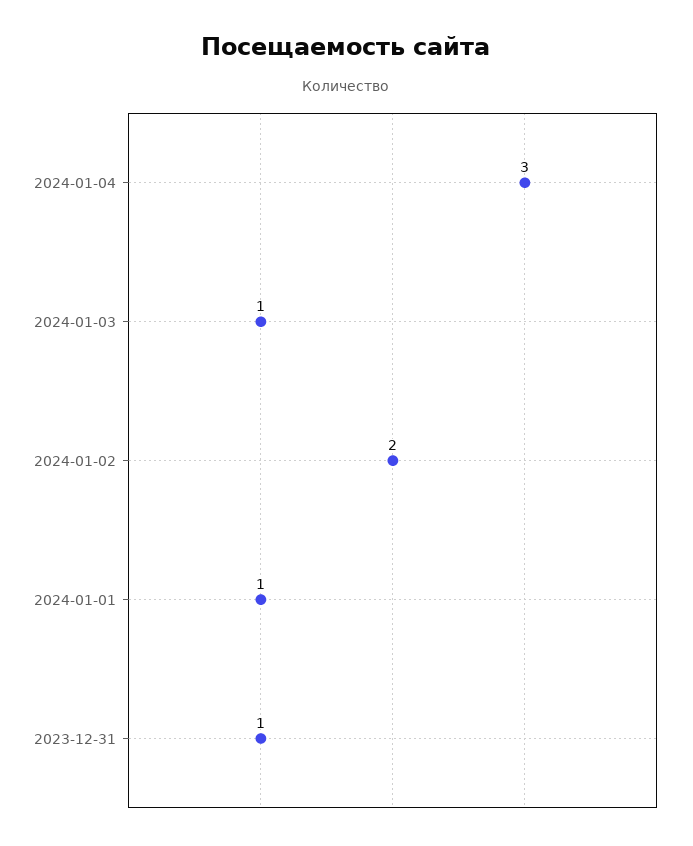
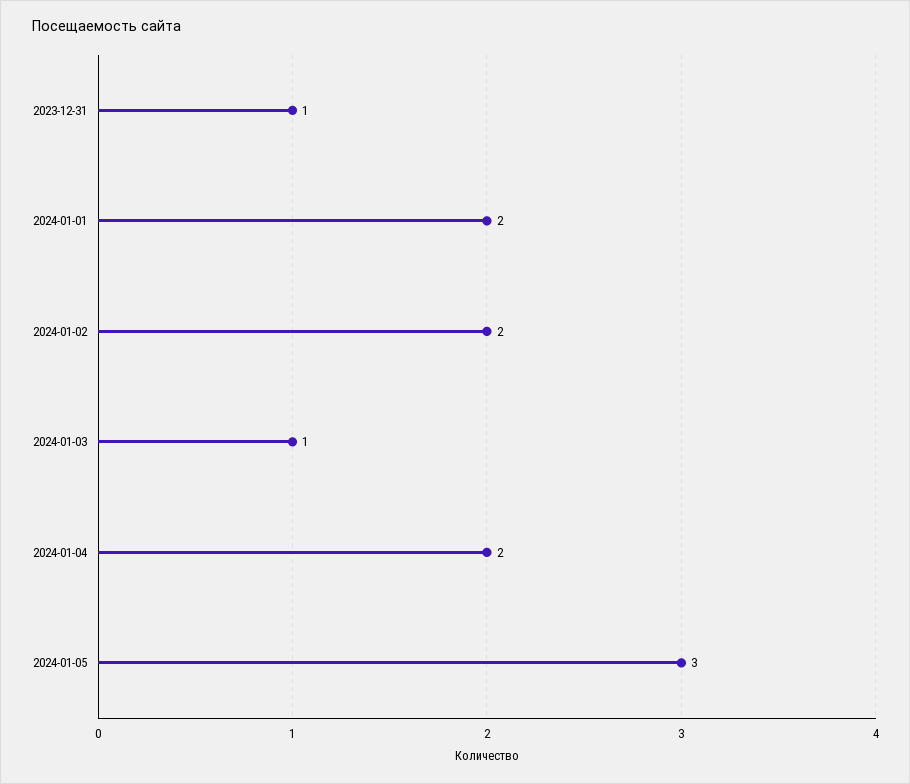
2024-01-04: 3 -> 2
2024-01-01: 1 -> 2
2024-01-05: none -> 3

